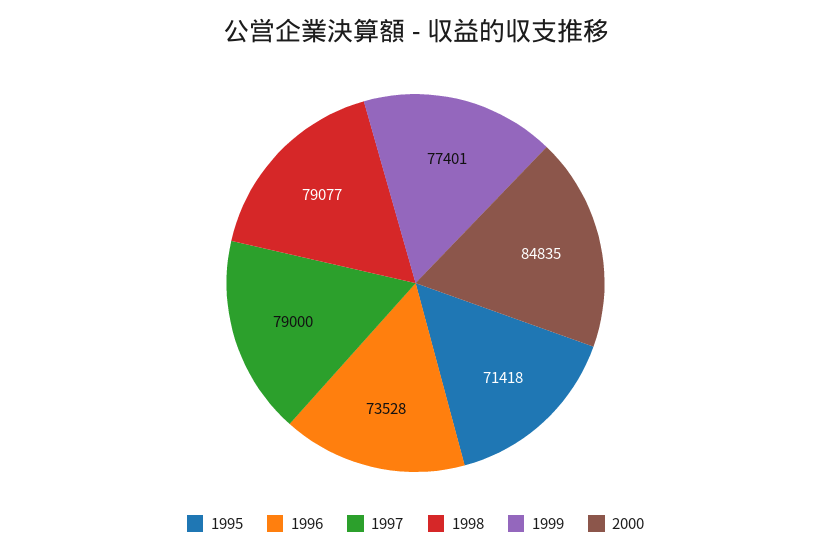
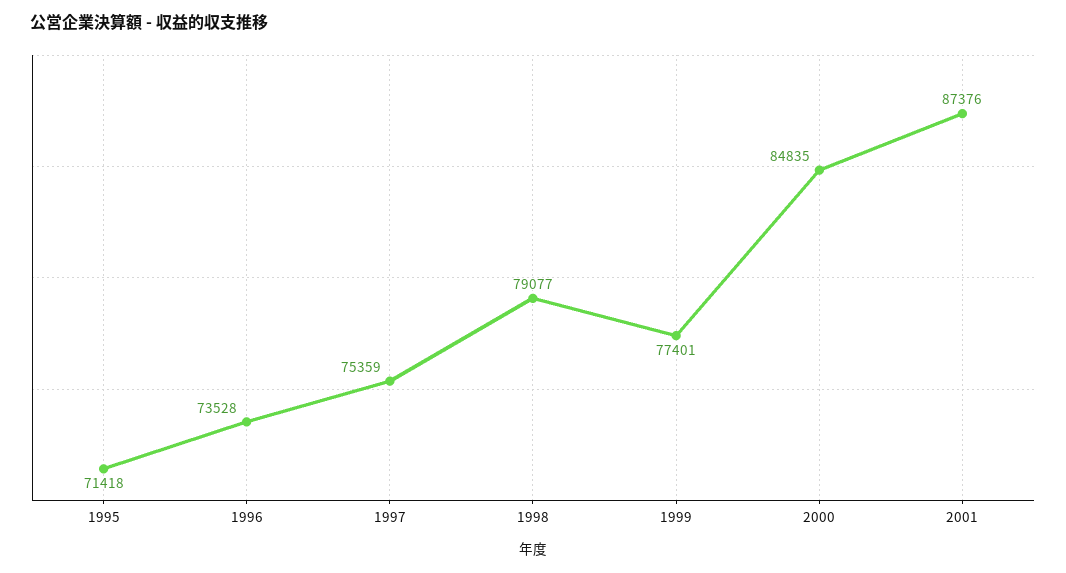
1997: 79000 -> 75359
2001: none -> 87376

